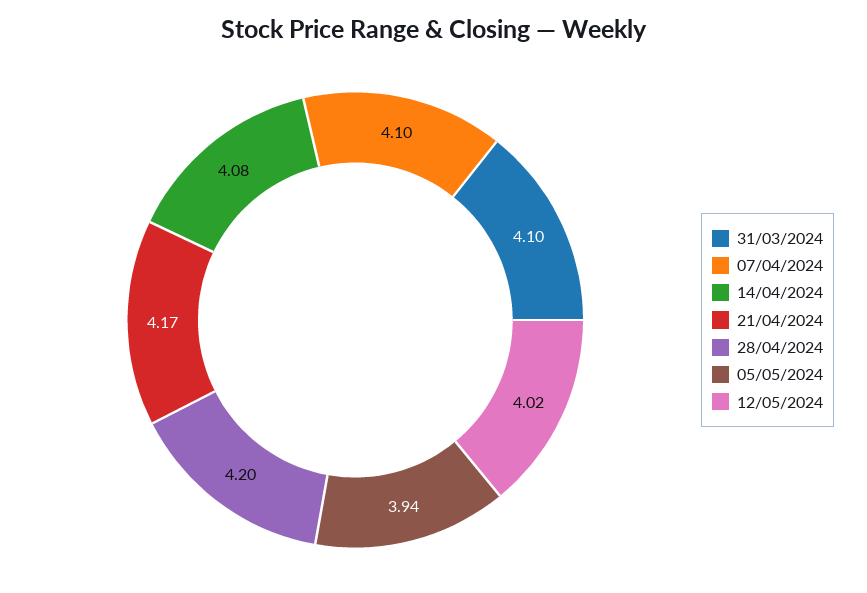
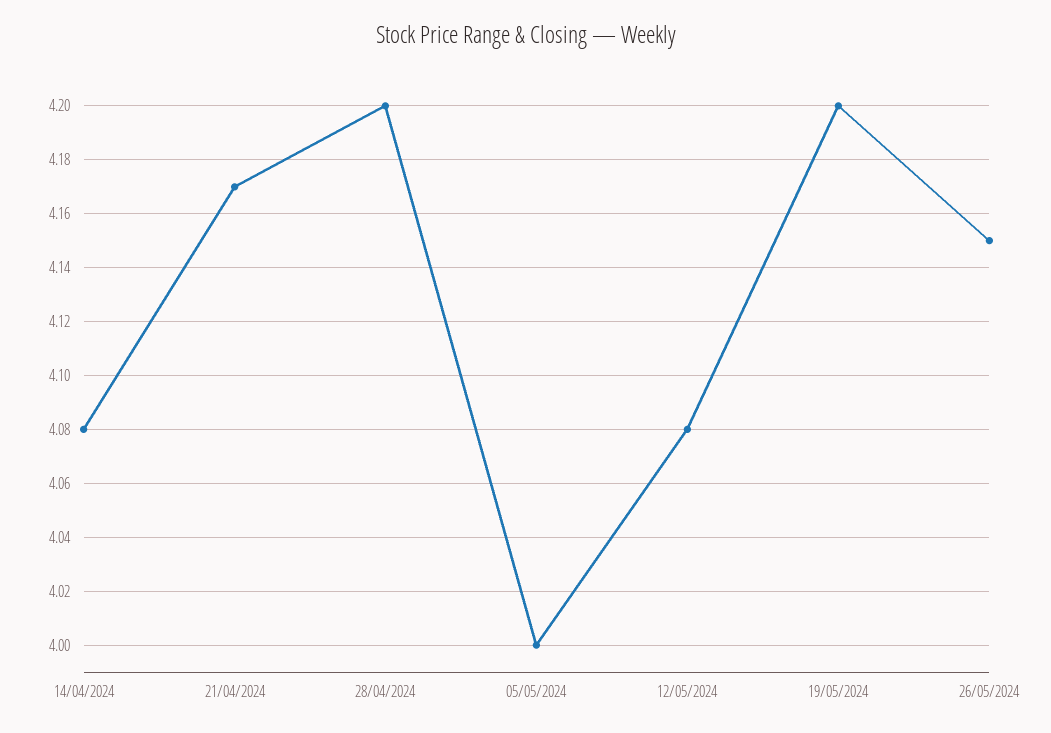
31/03/2024: 4.1 -> none
07/04/2024: 4.1 -> none
05/05/2024: 3.94 -> 4
12/05/2024: 4.02 -> 4.08
19/05/2024: none -> 4.2
26/05/2024: none -> 4.15

